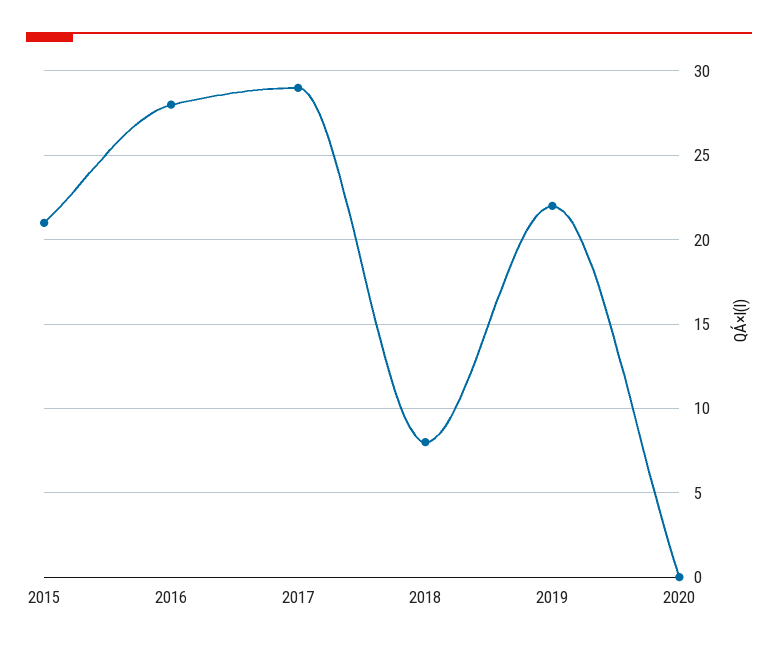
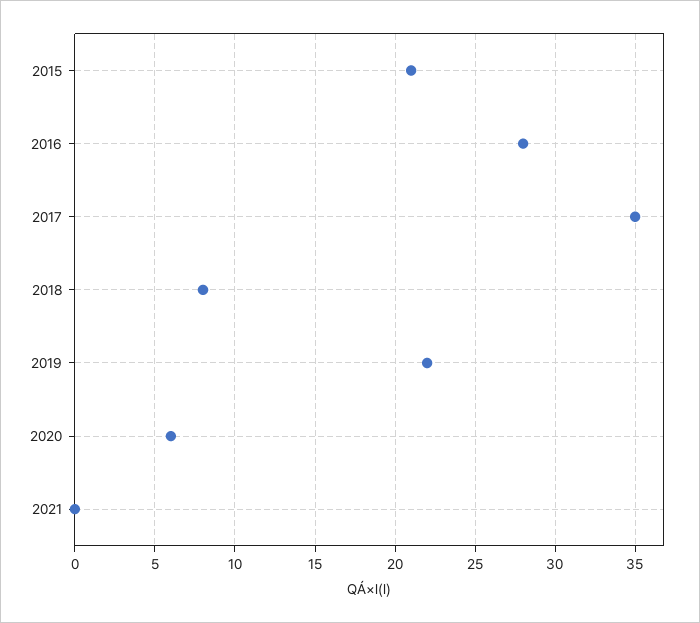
2017: 29 -> 35
2020: 0 -> 6
2021: none -> 0

